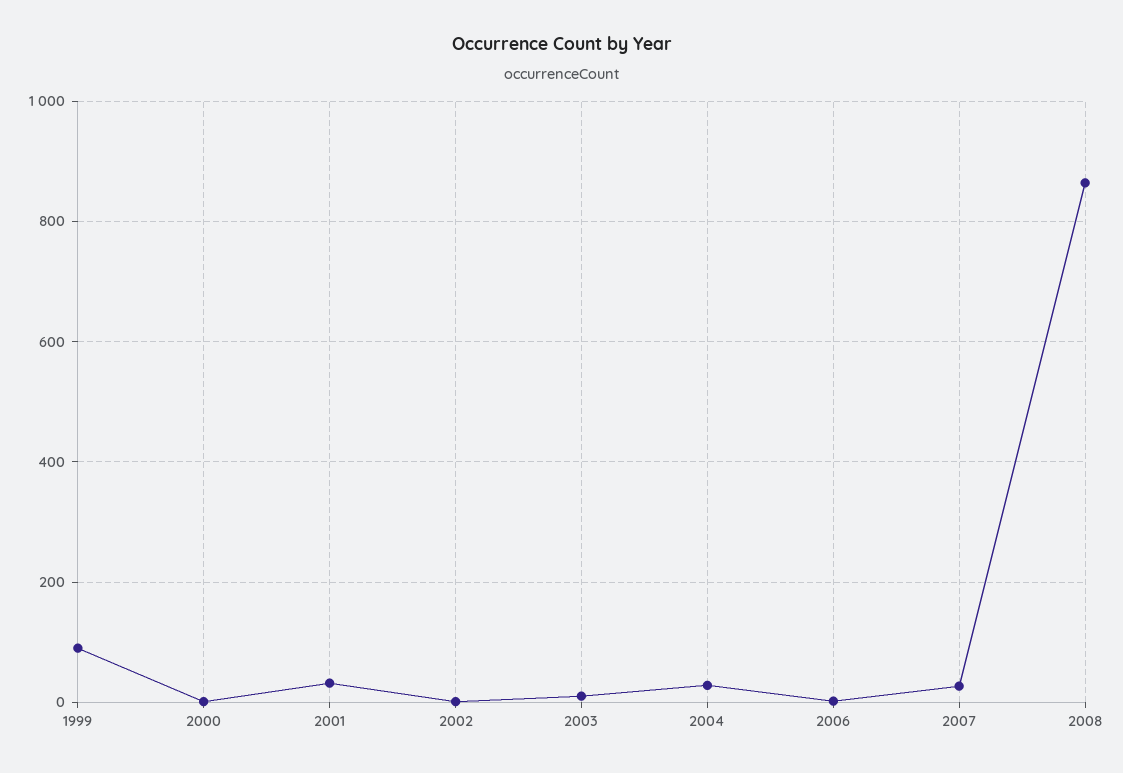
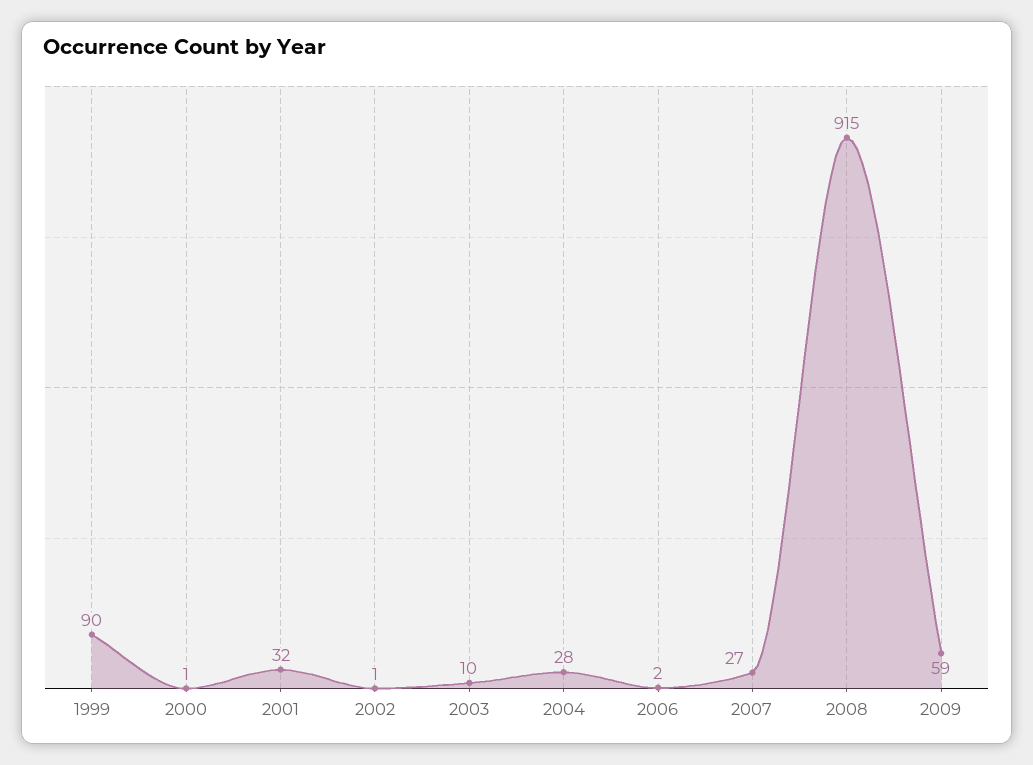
2008: 860 -> 915
2009: none -> 59

